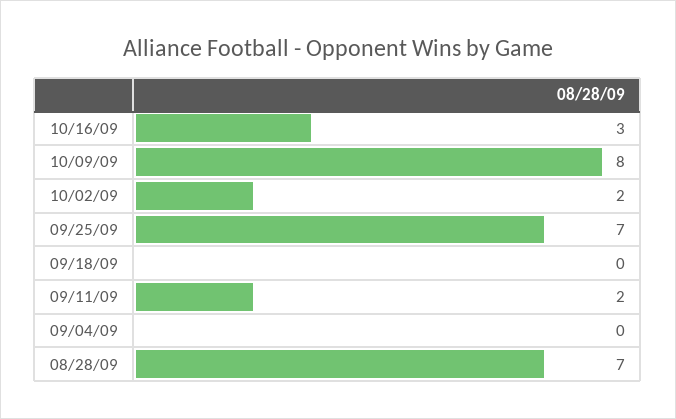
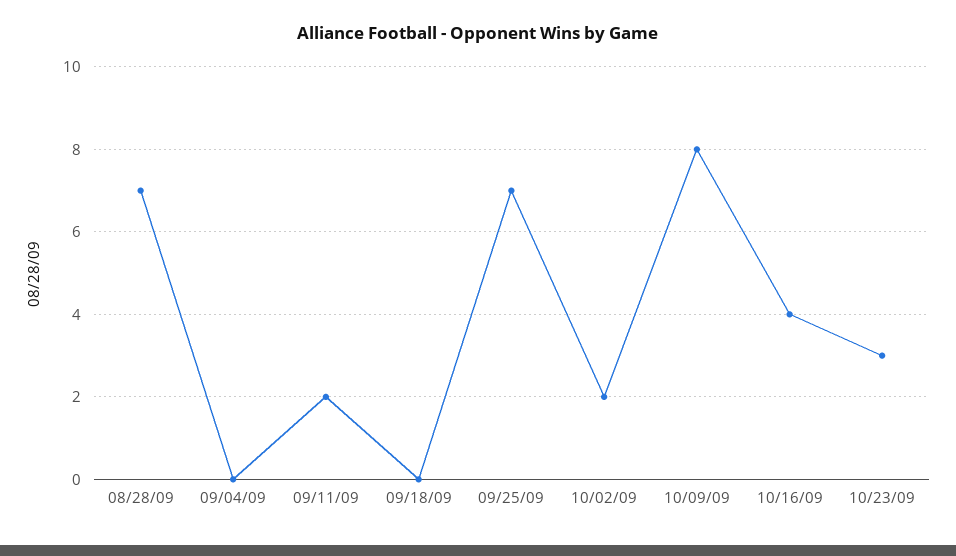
10/16/09: 3 -> 4
10/23/09: none -> 3

